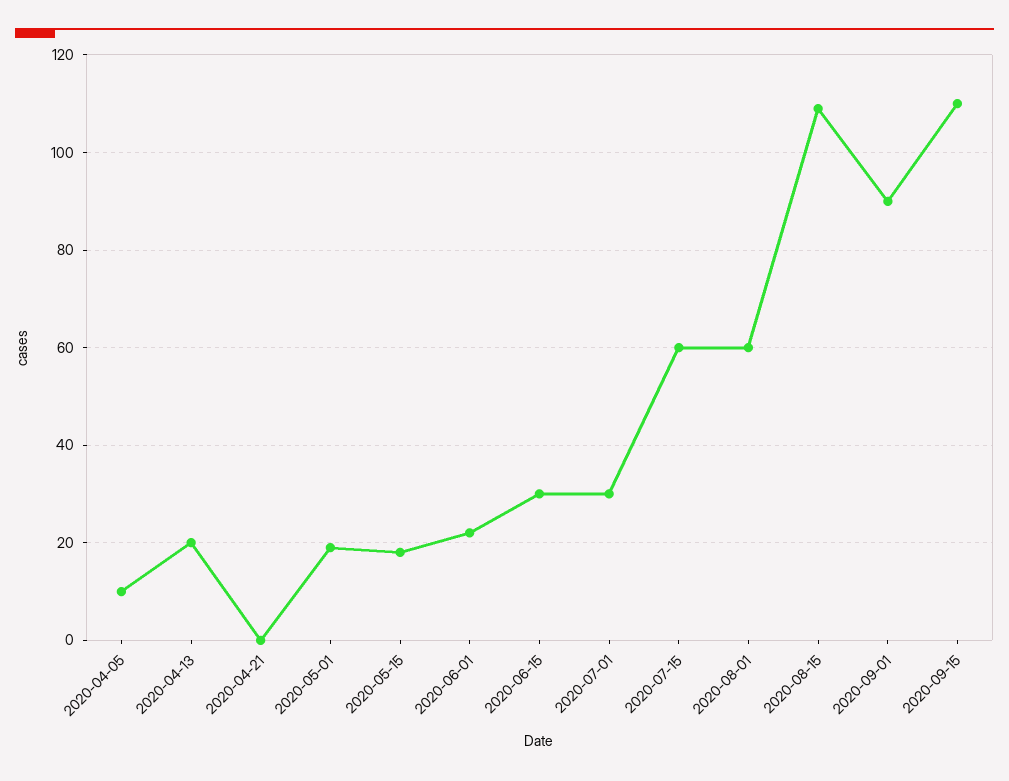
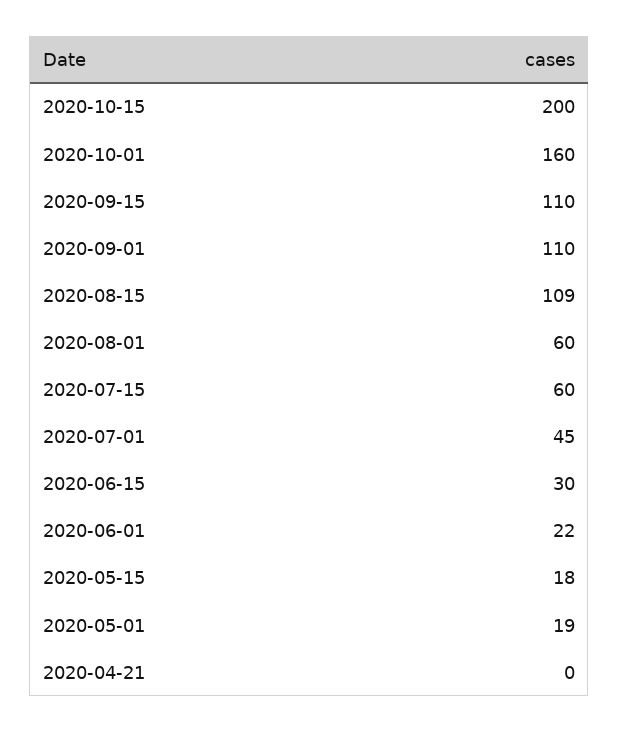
2020-04-05: 10 -> none
2020-04-13: 20 -> none
2020-07-01: 30 -> 45
2020-09-01: 90 -> 110
2020-10-15: none -> 200
2020-10-01: none -> 160

